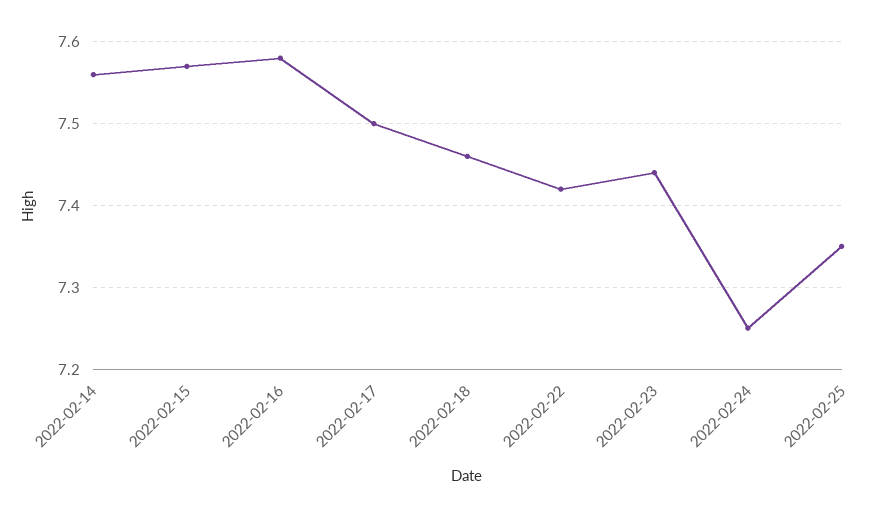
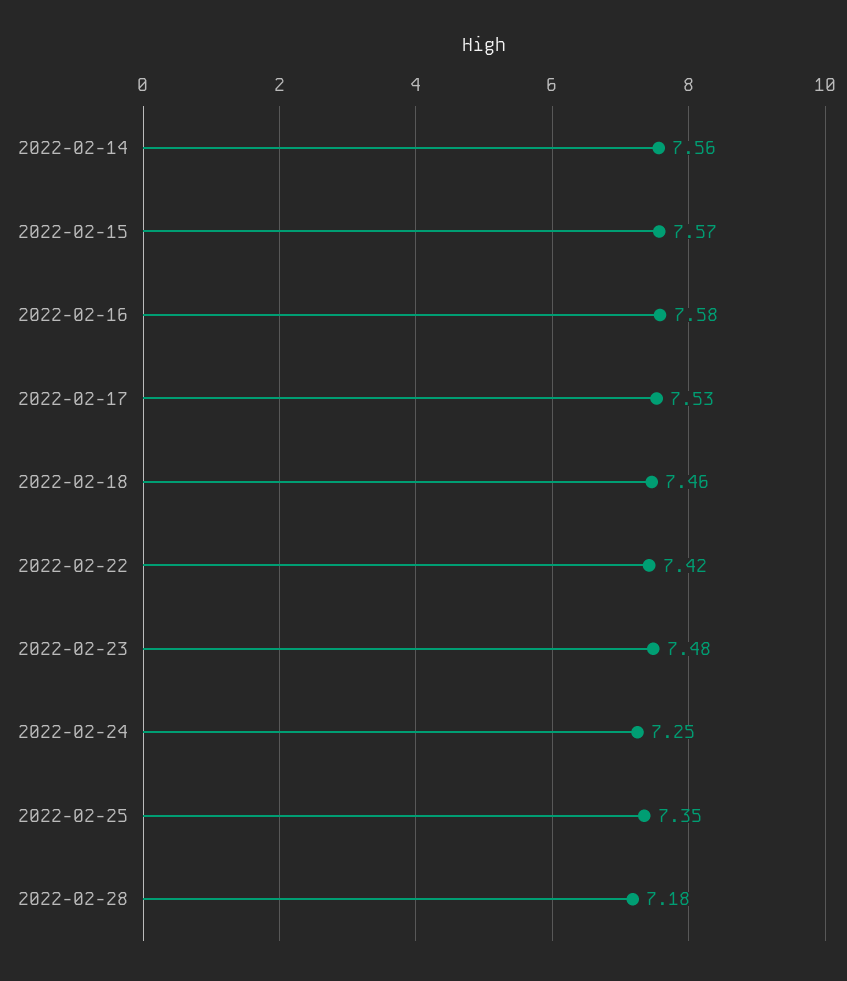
2022-02-17: 7.5 -> 7.53
2022-02-23: 7.44 -> 7.48
2022-02-28: none -> 7.18

